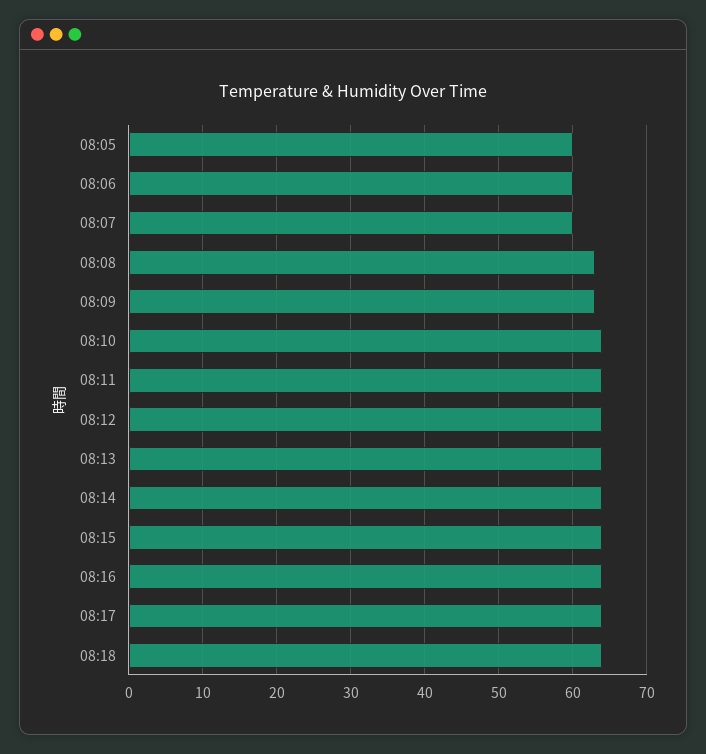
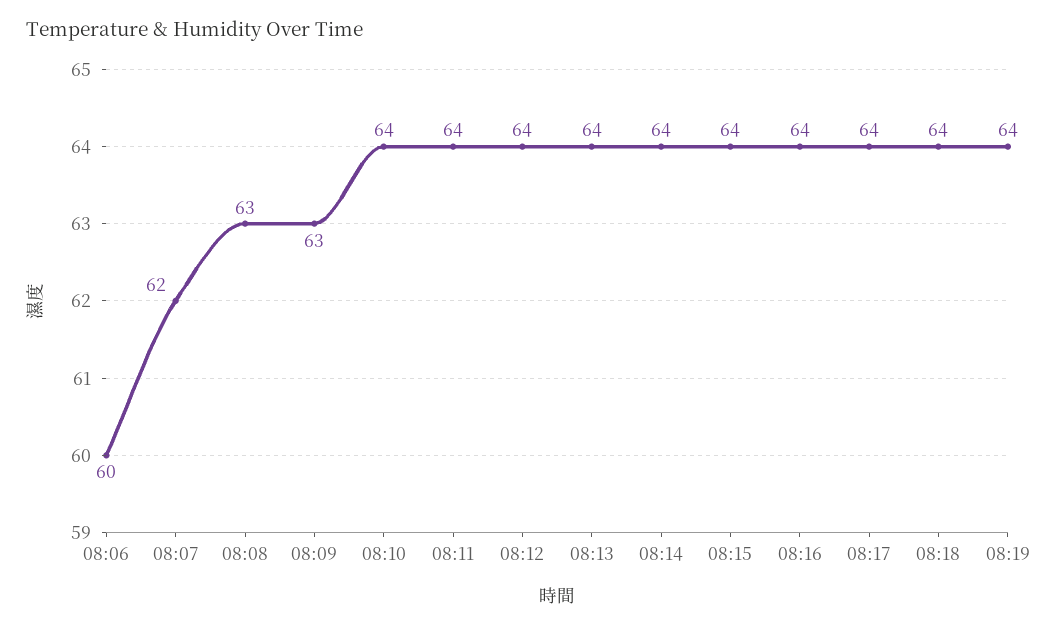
08:05: 60 -> none
08:07: 60 -> 62
08:19: none -> 64

